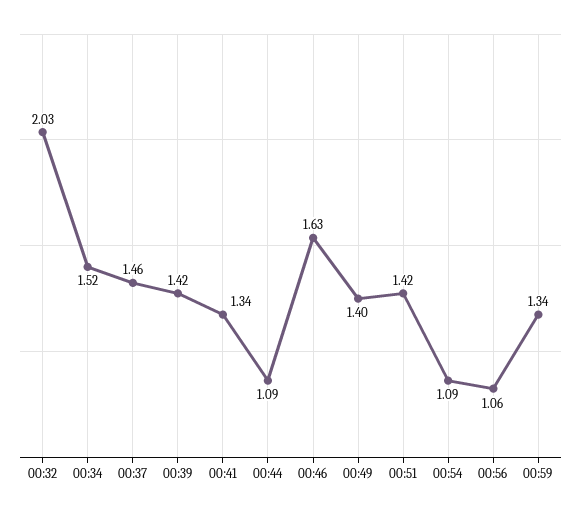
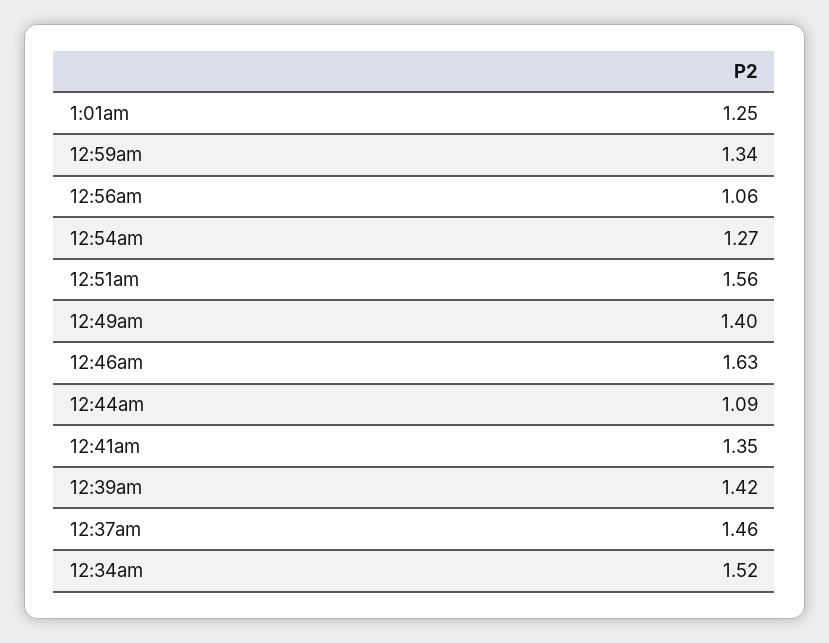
00:32: 2.03 -> none
00:41: 1.34 -> 1.35
00:51: 1.42 -> 1.56
00:54: 1.09 -> 1.27
1:01am: none -> 1.25

